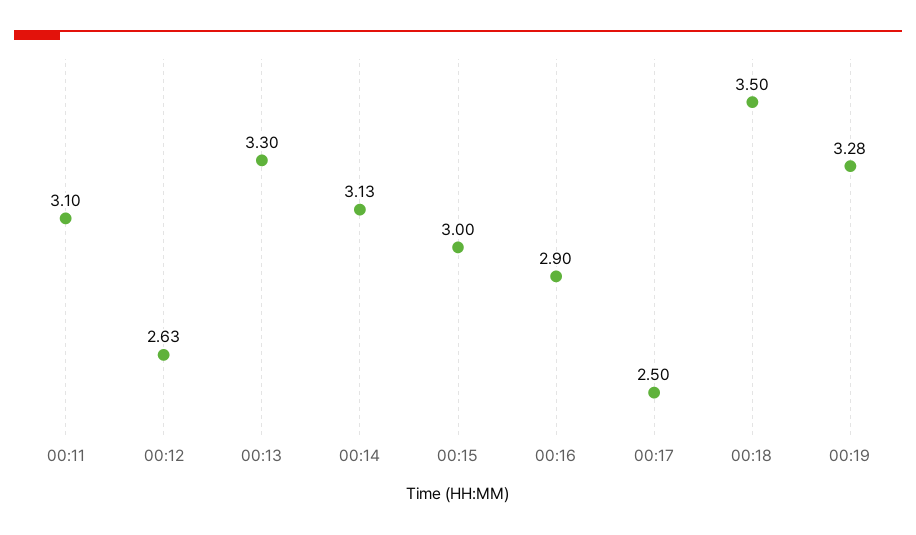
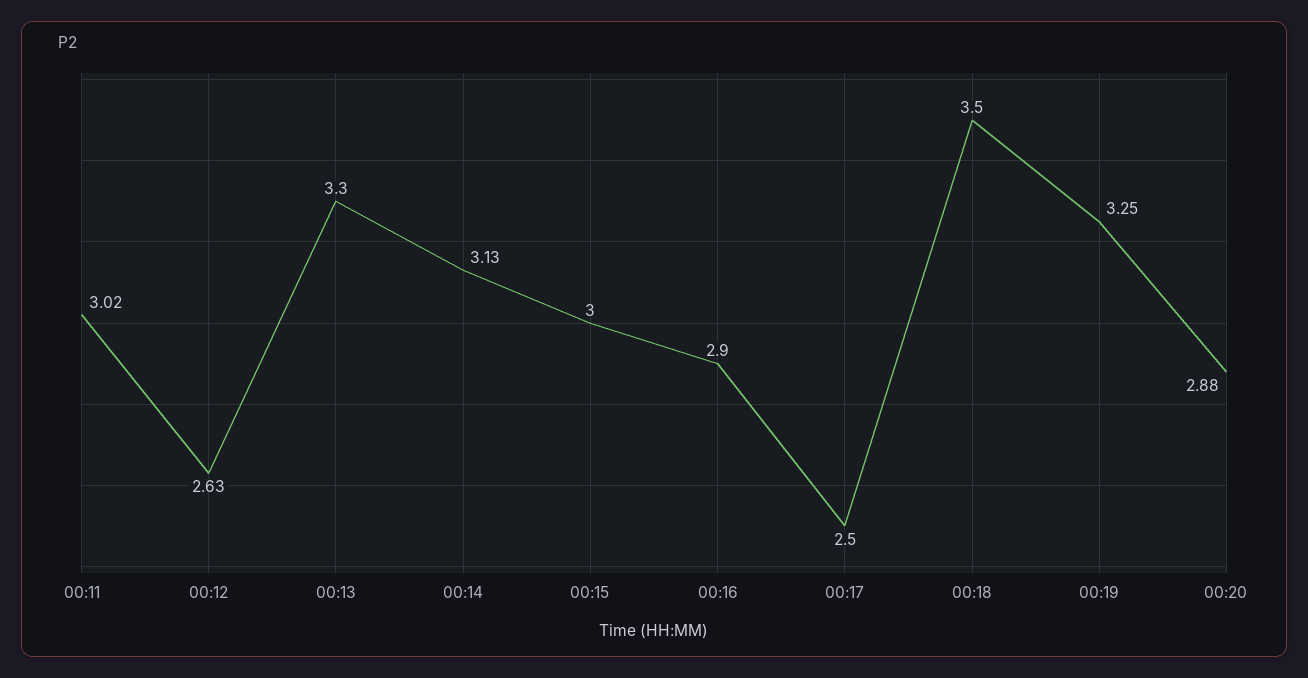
00:11: 3.1 -> 3.02
00:19: 3.28 -> 3.25
00:20: none -> 2.88

